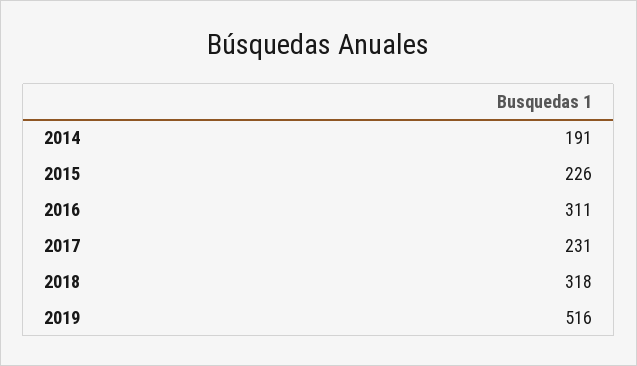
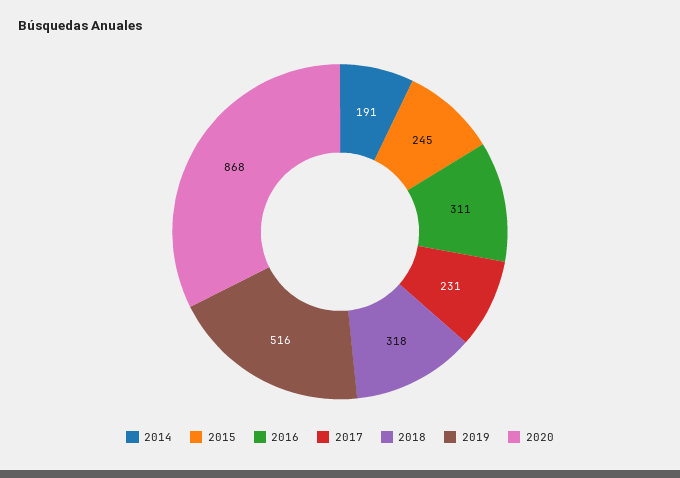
2015: 226 -> 245
2020: none -> 868

